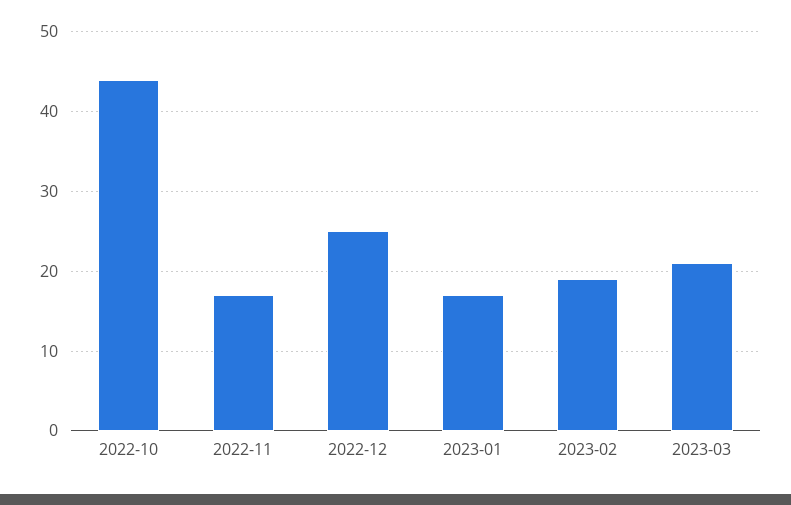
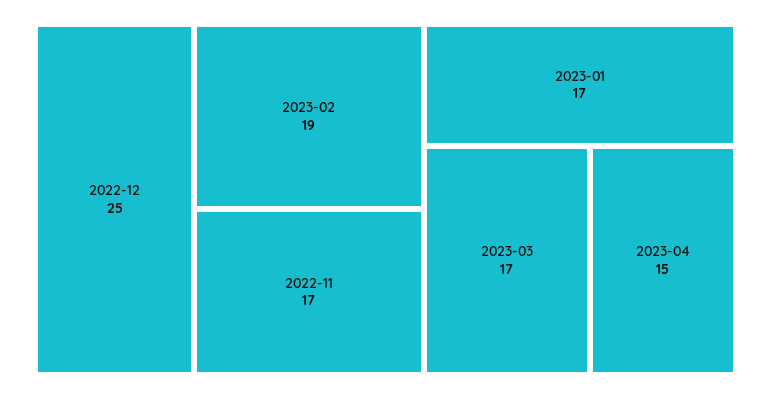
2022-10: 44 -> none
2023-03: 21 -> 17
2023-04: none -> 15

